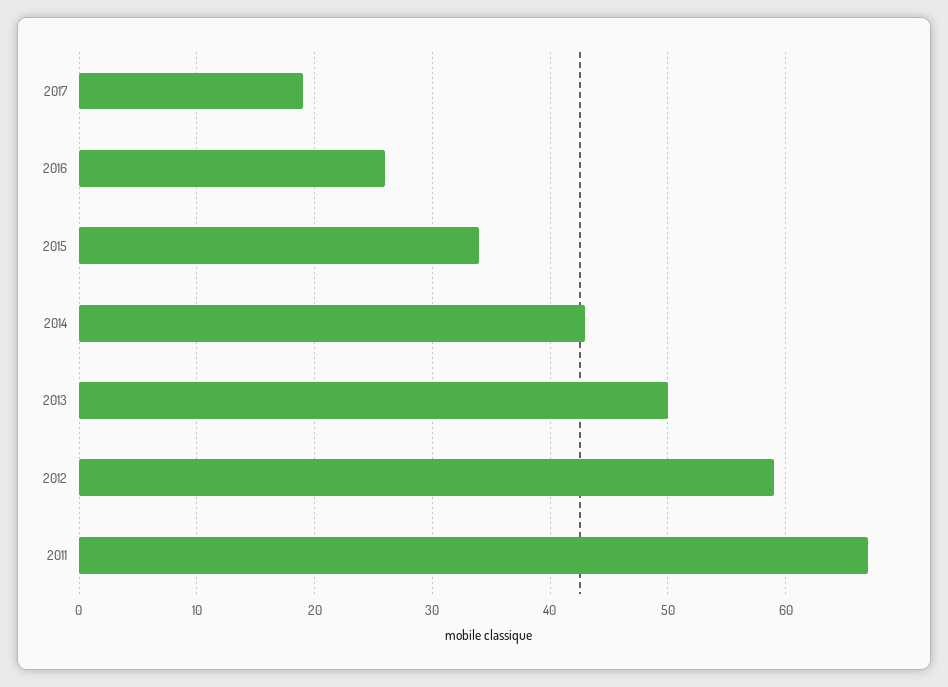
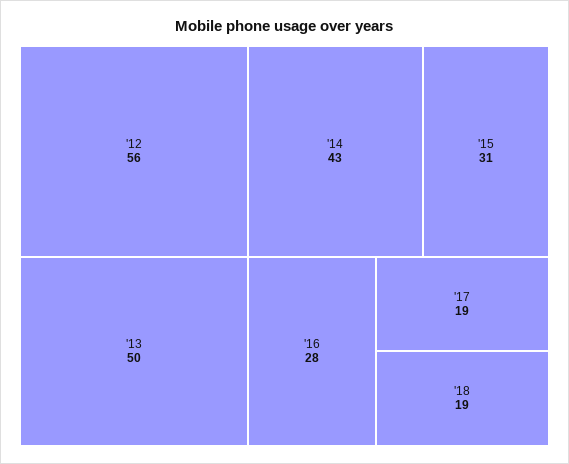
2016: 26 -> 28
2015: 34 -> 31
2012: 59 -> 56
2011: 67 -> none
'18: none -> 19

